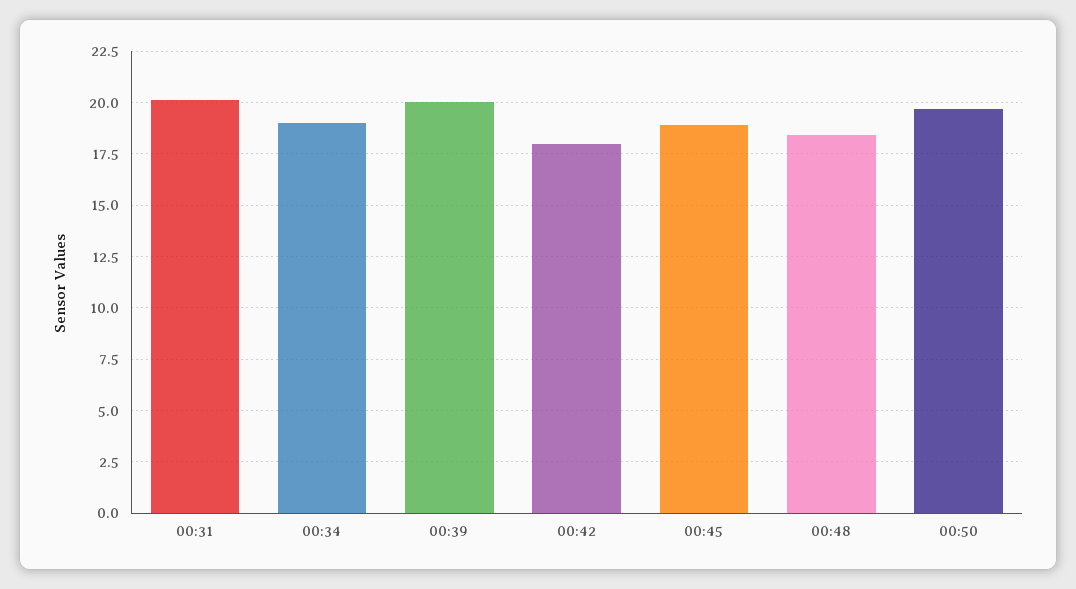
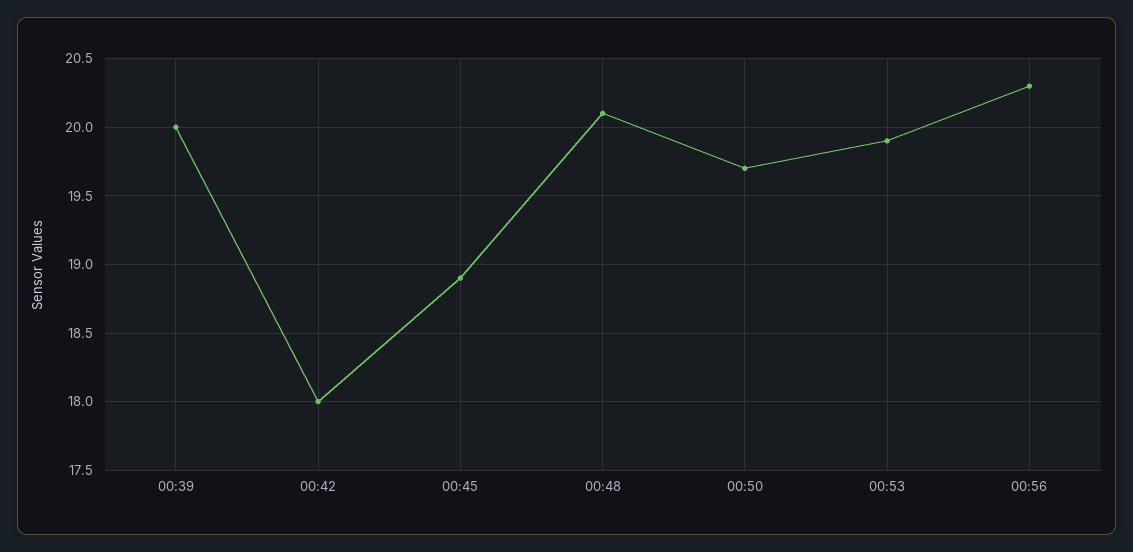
00:31: 20 -> none
00:34: 19 -> none
00:48: 18.5 -> 20.1
00:53: none -> 19.9
00:56: none -> 20.3

